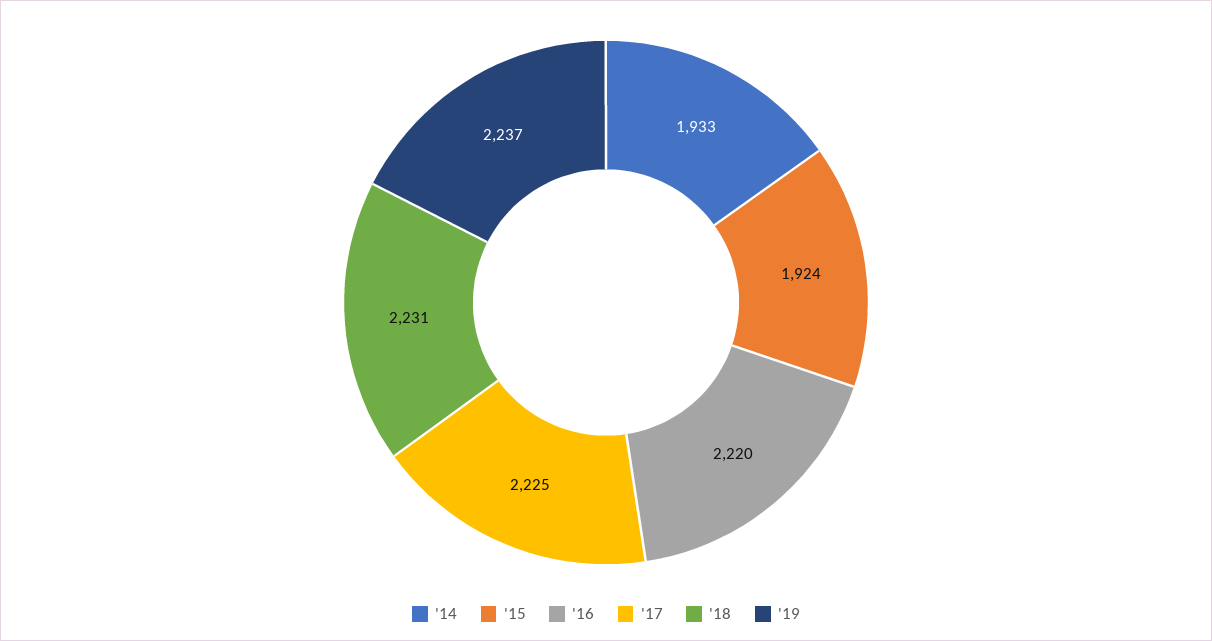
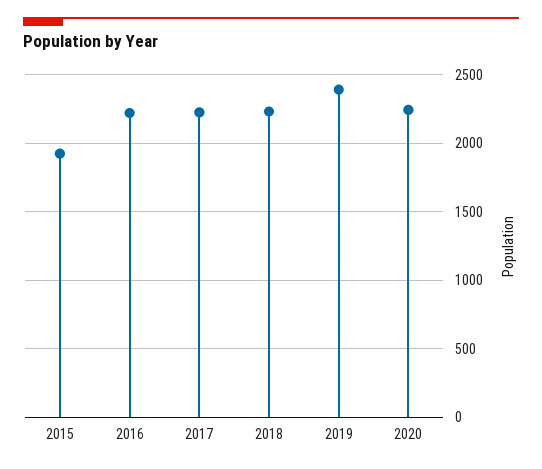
'14: 1933 -> none
'19: 2237 -> 2400
2020: none -> 2250

